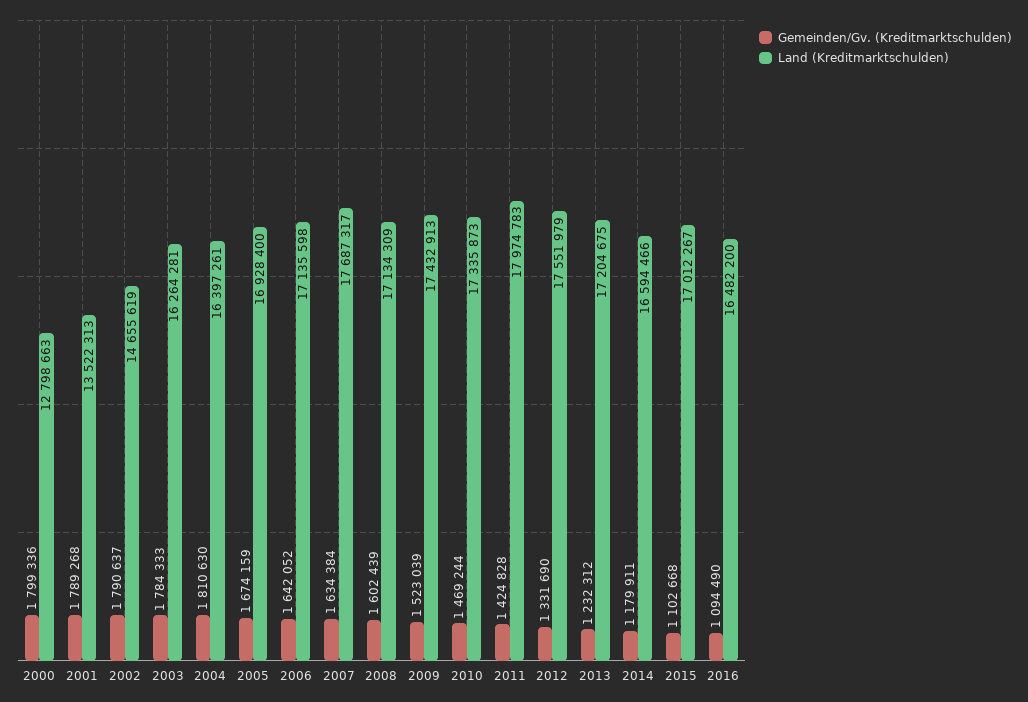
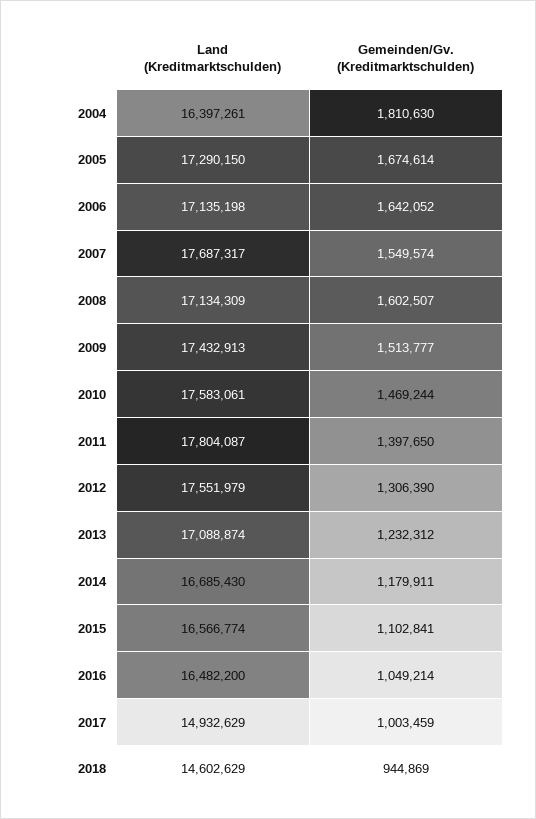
Gemeinden/Gv. (Kreditmarktschulden), 2000: 1799336 -> none
Land (Kreditmarktschulden), 2000: 12798663 -> none
Gemeinden/Gv. (Kreditmarktschulden), 2001: 1789268 -> none
Land (Kreditmarktschulden), 2001: 13522313 -> none
Gemeinden/Gv. (Kreditmarktschulden), 2002: 1790637 -> none
Land (Kreditmarktschulden), 2002: 14655619 -> none
Gemeinden/Gv. (Kreditmarktschulden), 2003: 1784333 -> none
Land (Kreditmarktschulden), 2003: 16264281 -> none
Gemeinden/Gv. (Kreditmarktschulden), 2005: 1674159 -> 1674614
Land (Kreditmarktschulden), 2005: 16928400 -> 17290150
Land (Kreditmarktschulden), 2006: 17135598 -> 17135198
Gemeinden/Gv. (Kreditmarktschulden), 2007: 1634384 -> 1549574
Gemeinden/Gv. (Kreditmarktschulden), 2008: 1602439 -> 1602507
Gemeinden/Gv. (Kreditmarktschulden), 2009: 1523039 -> 1513777
Land (Kreditmarktschulden), 2010: 17335873 -> 17583061
Gemeinden/Gv. (Kreditmarktschulden), 2011: 1424828 -> 1397650
Land (Kreditmarktschulden), 2011: 17974783 -> 17804087
Gemeinden/Gv. (Kreditmarktschulden), 2012: 1331690 -> 1306390
Land (Kreditmarktschulden), 2013: 17204675 -> 17088874
Land (Kreditmarktschulden), 2014: 16594466 -> 16685430
Gemeinden/Gv. (Kreditmarktschulden), 2015: 1102668 -> 1102841
Land (Kreditmarktschulden), 2015: 17012267 -> 16566774
Gemeinden/Gv. (Kreditmarktschulden), 2016: 1094490 -> 1049214
Land (Kreditmarktschulden), 2017: none -> 14932629
Gemeinden/Gv. (Kreditmarktschulden), 2017: none -> 1003459
Land (Kreditmarktschulden), 2018: none -> 14602629
Gemeinden/Gv. (Kreditmarktschulden), 2018: none -> 944869

